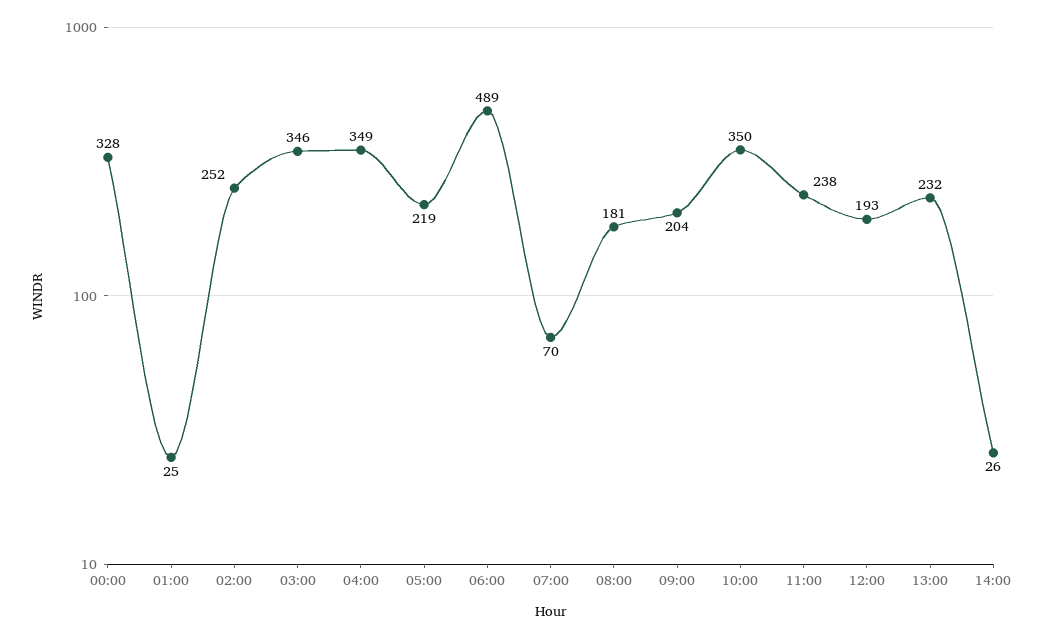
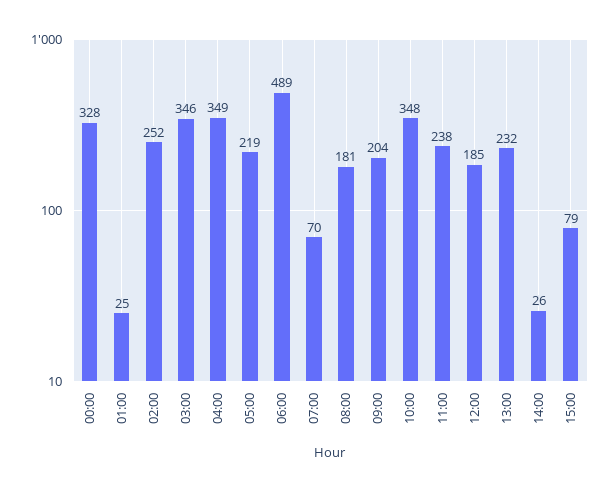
10:00: 350 -> 348
12:00: 193 -> 185
15:00: none -> 79

